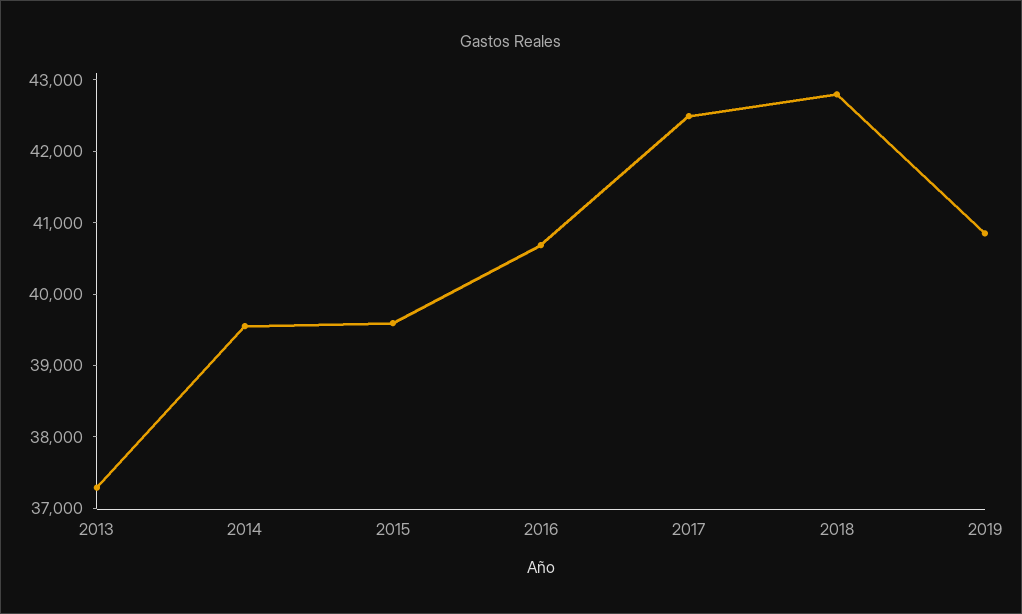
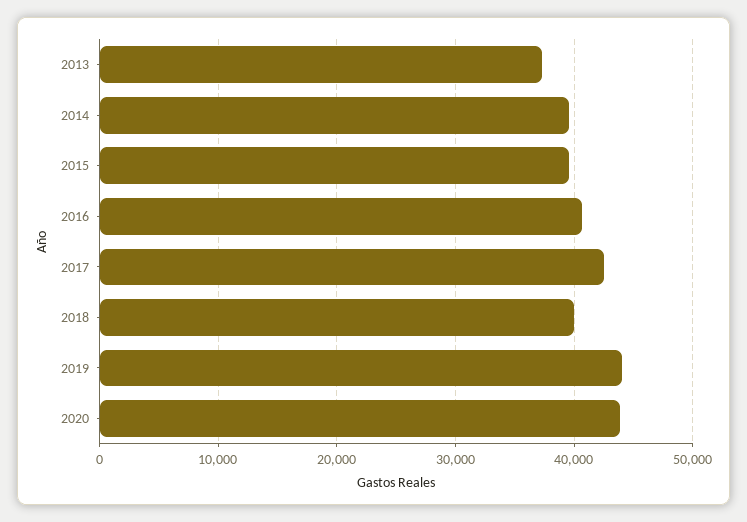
2018: 42800 -> 40000
2019: 40800 -> 44000
2020: none -> 44000

